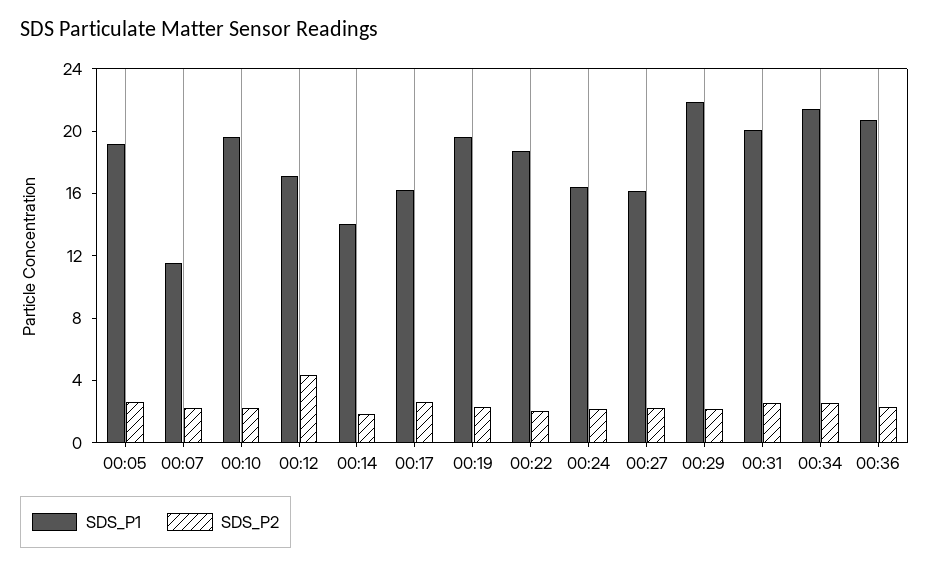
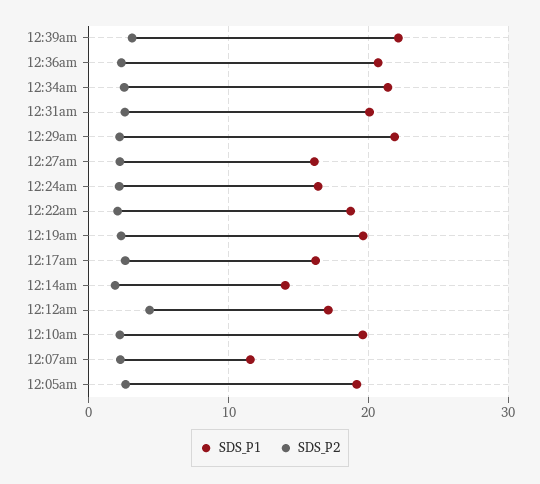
SDS_P1, 12:39am: none -> 22
SDS_P2, 12:39am: none -> 3

